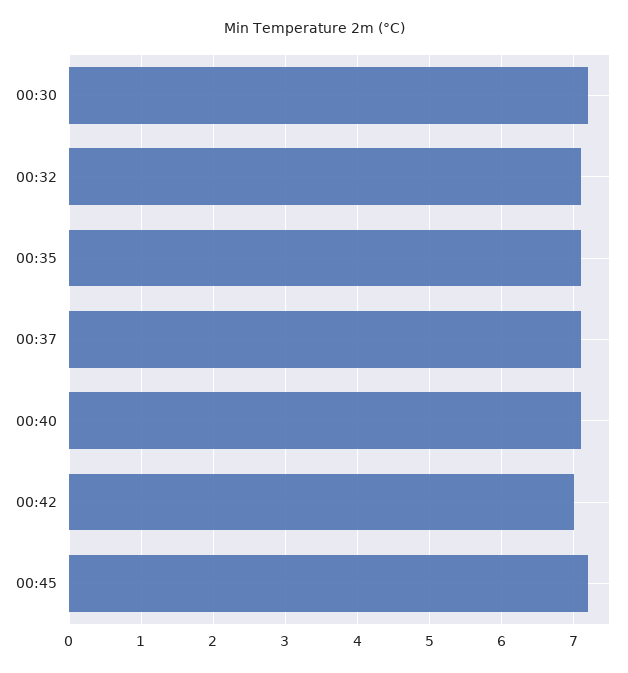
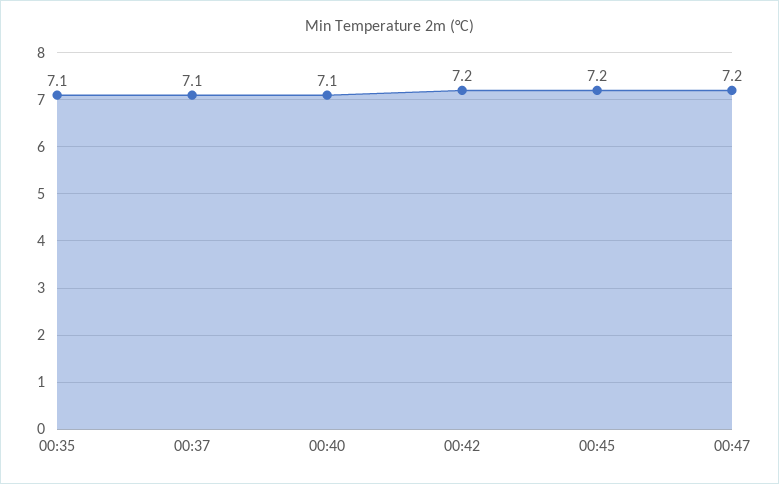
00:30: 7.2 -> none
00:32: 7.1 -> none
00:42: 7 -> 7.2
00:47: none -> 7.2

